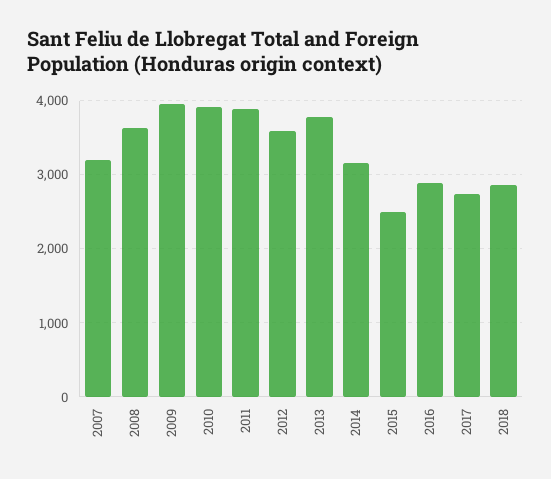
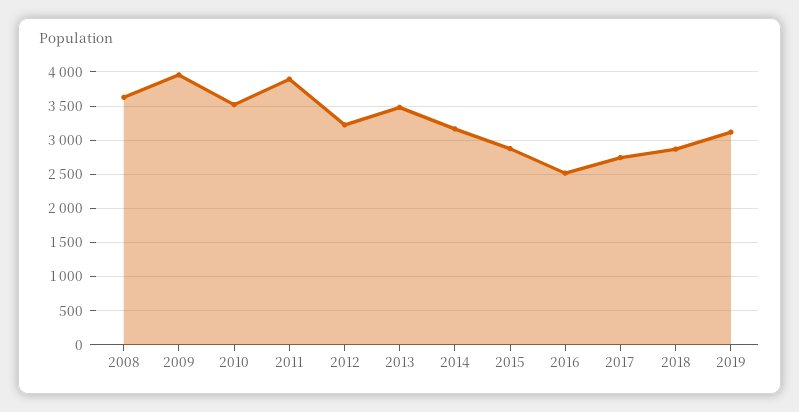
2007: 3200 -> none
2010: 3900 -> 3500
2012: 3600 -> 3200
2013: 3800 -> 3500
2015: 2500 -> 2900
2016: 2900 -> 2500
2019: none -> 3100

